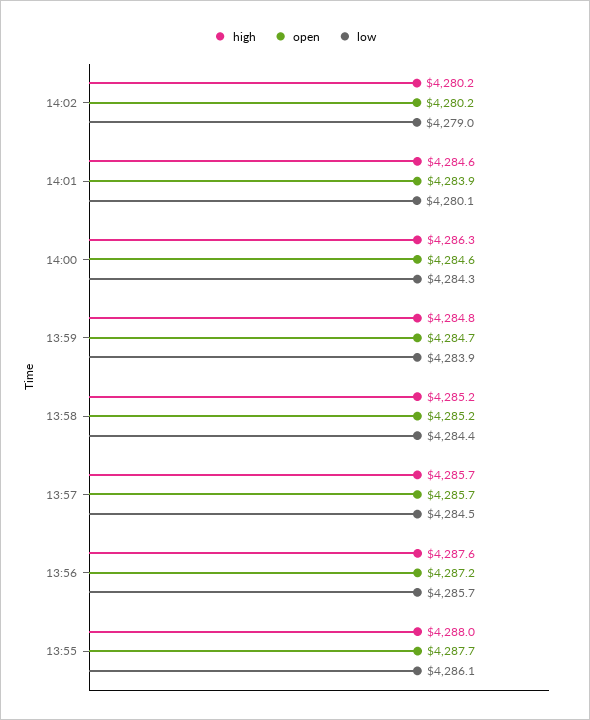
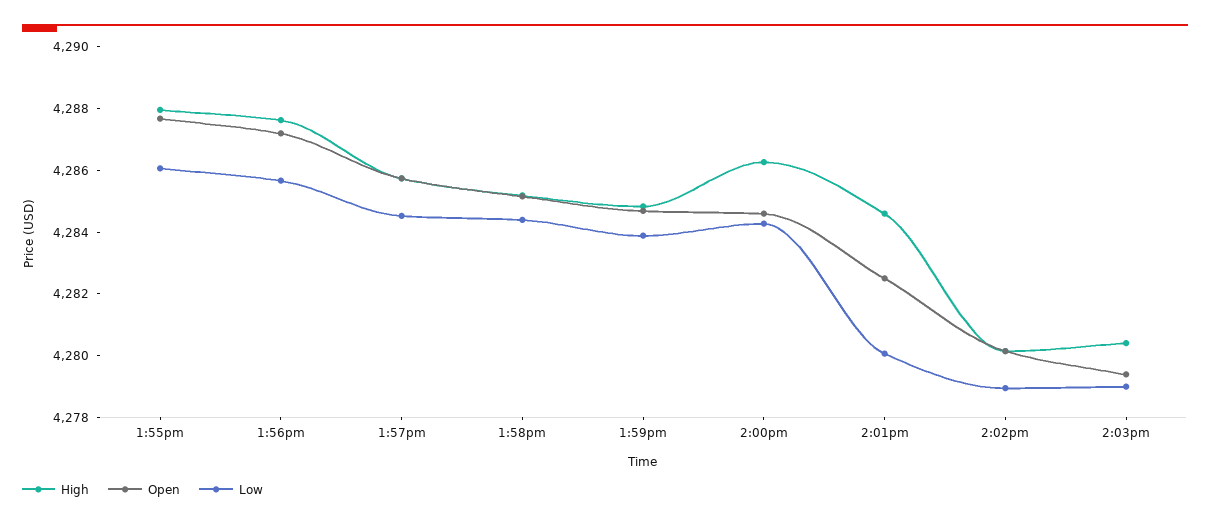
open, 14:01: 4283.9 -> 4282.5
high, 2:03pm: none -> 4280.5
open, 2:03pm: none -> 4279.5
low, 2:03pm: none -> 4279

